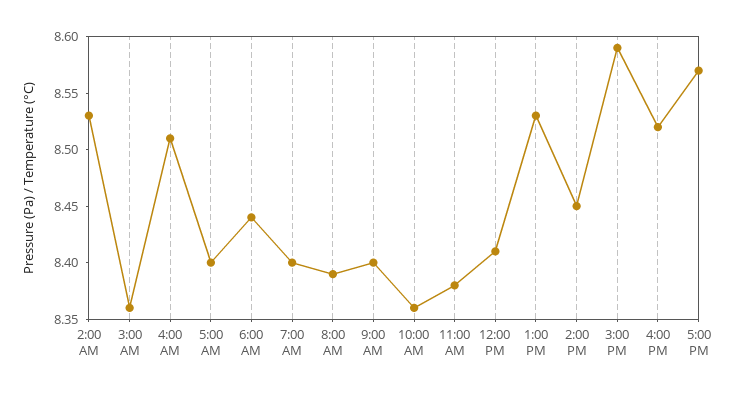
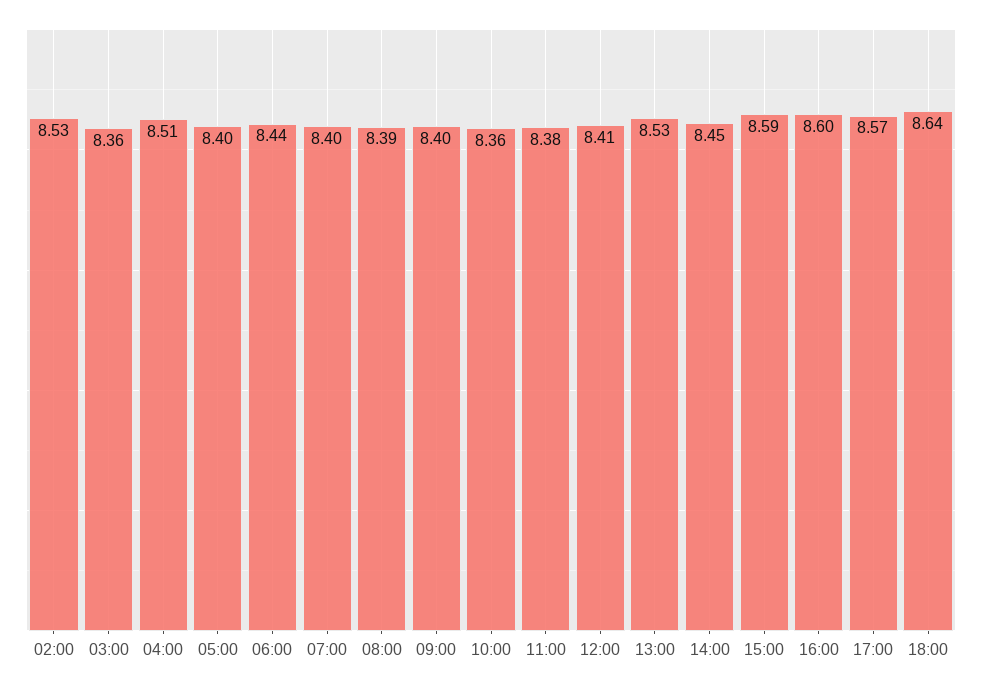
4:00 PM: 8.52 -> 8.6
18:00: none -> 8.64

